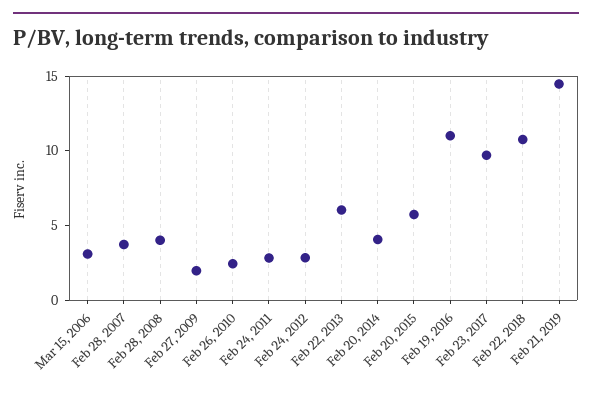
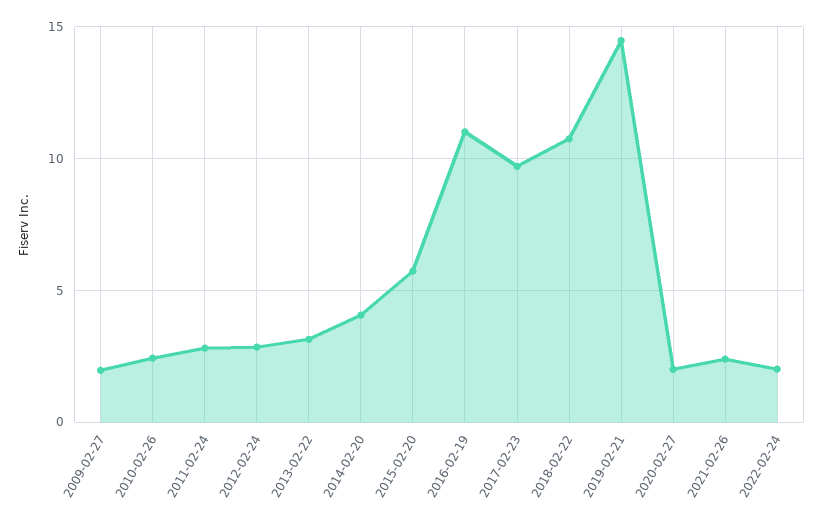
Mar 15, 2006: 3 -> none
Feb 28, 2007: 4 -> none
Feb 28, 2008: 4 -> none
Feb 22, 2013: 6 -> 3
2020-02-27: none -> 2
2021-02-26: none -> 2.5
2022-02-24: none -> 2

